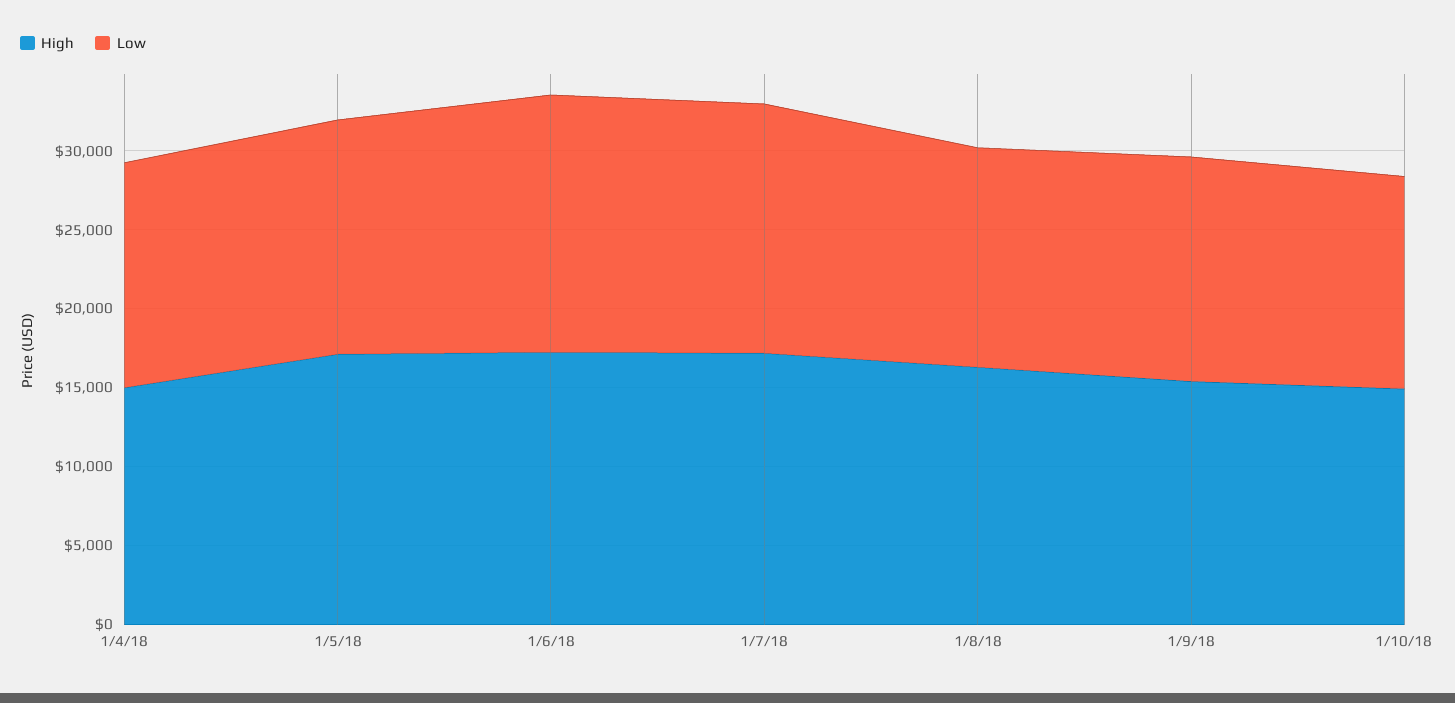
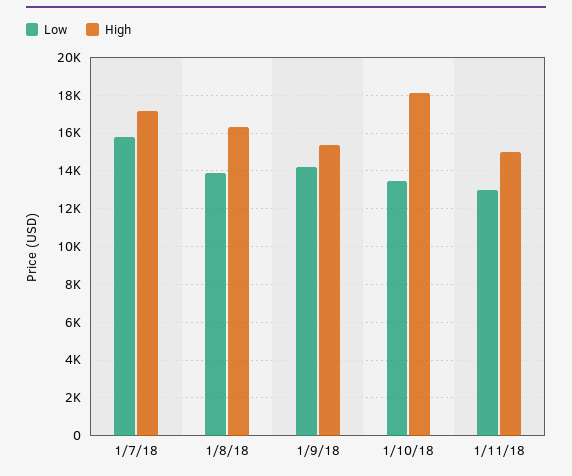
High, 1/4/18: 15000 -> none
Low, 1/4/18: 14000 -> none
High, 1/5/18: 17000 -> none
Low, 1/5/18: 15000 -> none
High, 1/6/18: 17000 -> none
Low, 1/6/18: 16000 -> none
High, 1/10/18: 15000 -> 18000
Low, 1/11/18: none -> 13000
High, 1/11/18: none -> 15000

